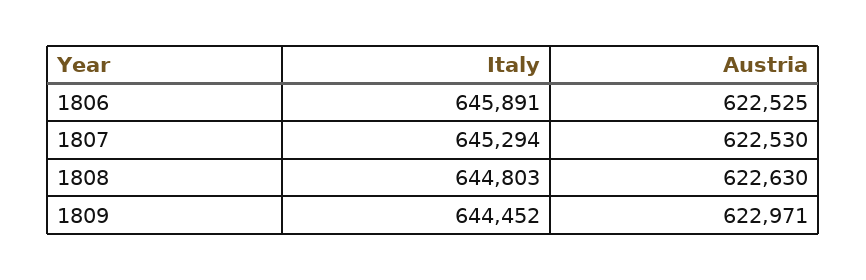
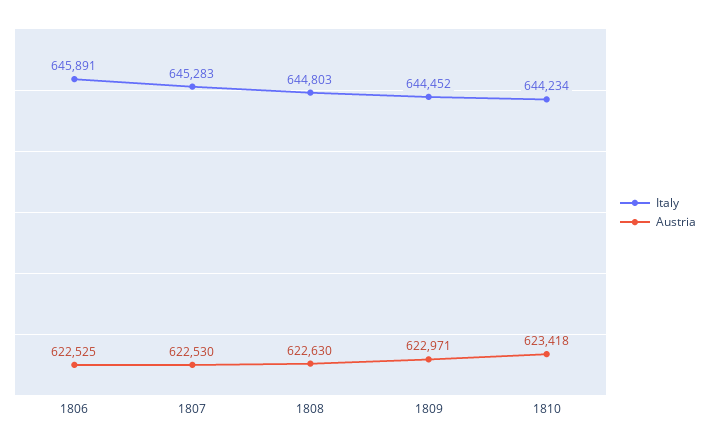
Italy, 1807: 645294 -> 645283
Italy, 1810: none -> 644234
Austria, 1810: none -> 623418

